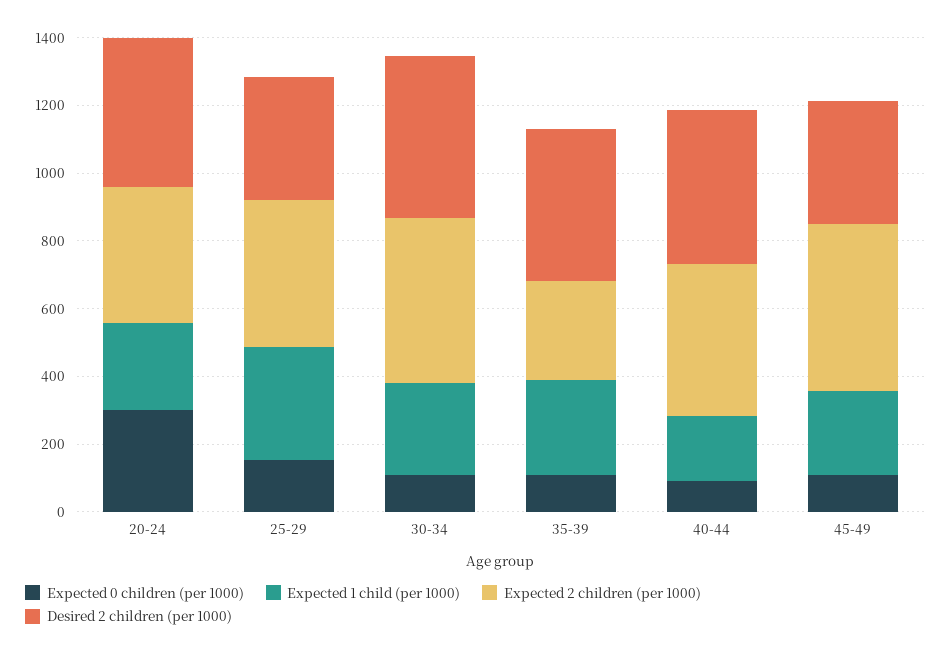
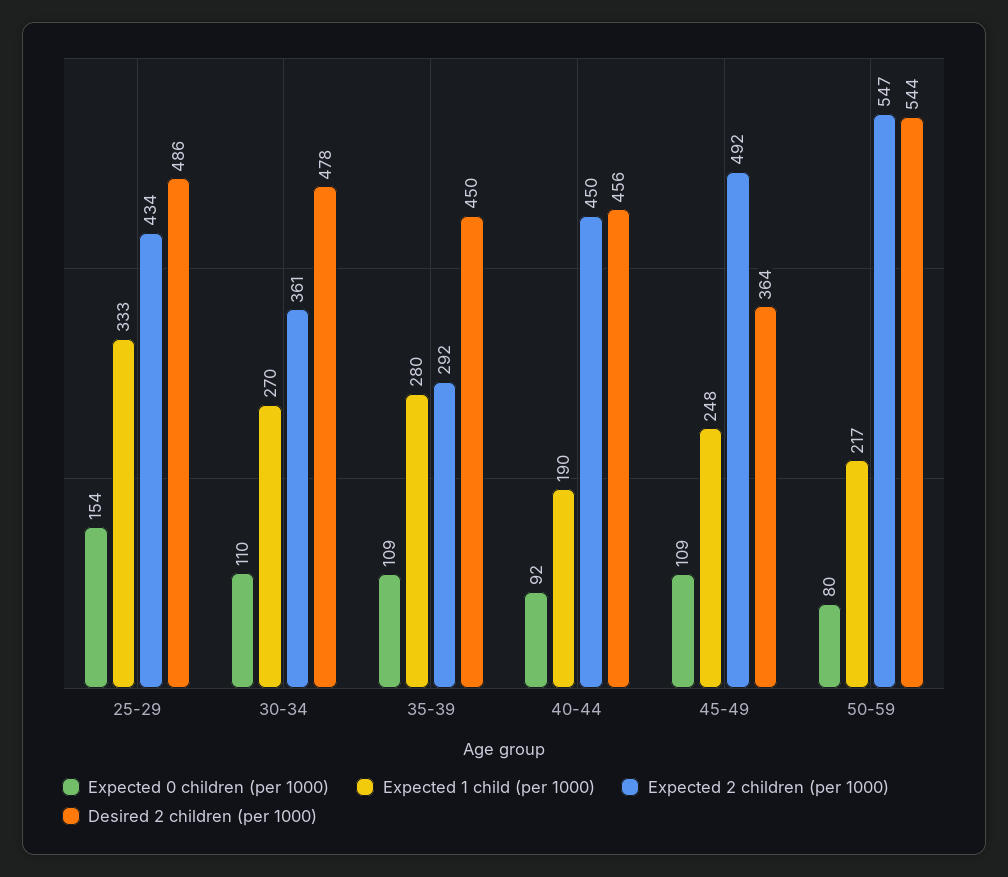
Expected 0 children (per 1000), 20-24: 300 -> none
Expected 1 child (per 1000), 20-24: 250 -> none
Expected 2 children (per 1000), 20-24: 400 -> none
Desired 2 children (per 1000), 20-24: 450 -> none
Desired 2 children (per 1000), 25-29: 350 -> 486
Expected 2 children (per 1000), 30-34: 500 -> 361
Expected 0 children (per 1000), 50-59: none -> 80
Expected 1 child (per 1000), 50-59: none -> 217
Expected 2 children (per 1000), 50-59: none -> 547
Desired 2 children (per 1000), 50-59: none -> 544

